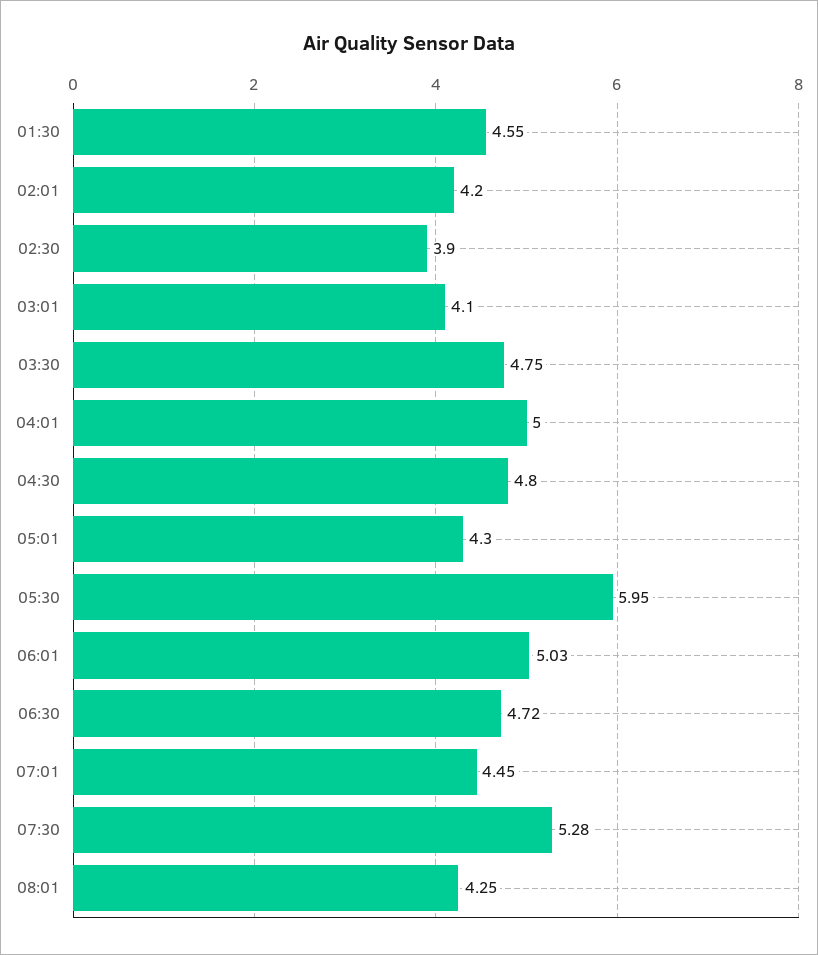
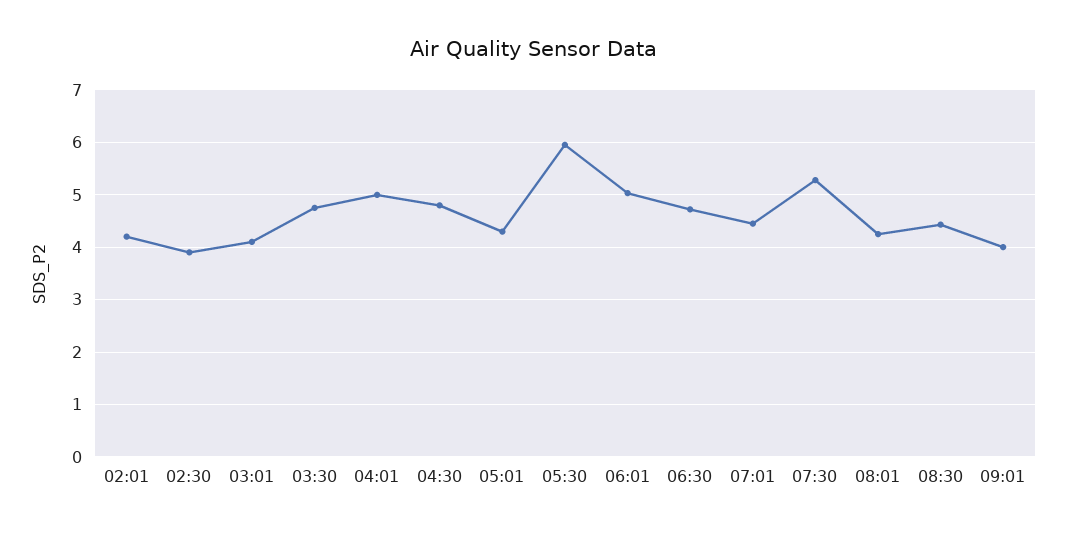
01:30: 4.55 -> none
08:30: none -> 4.4
09:01: none -> 4

